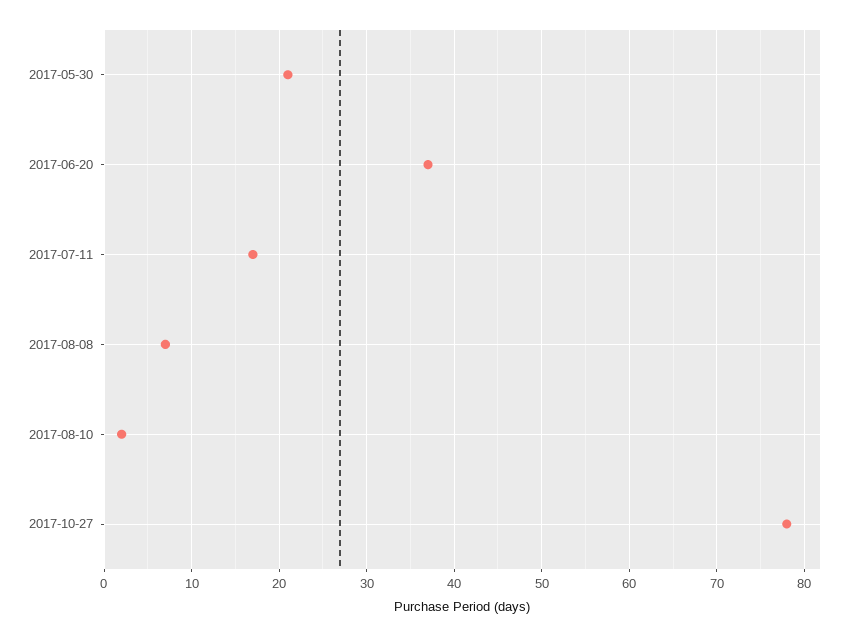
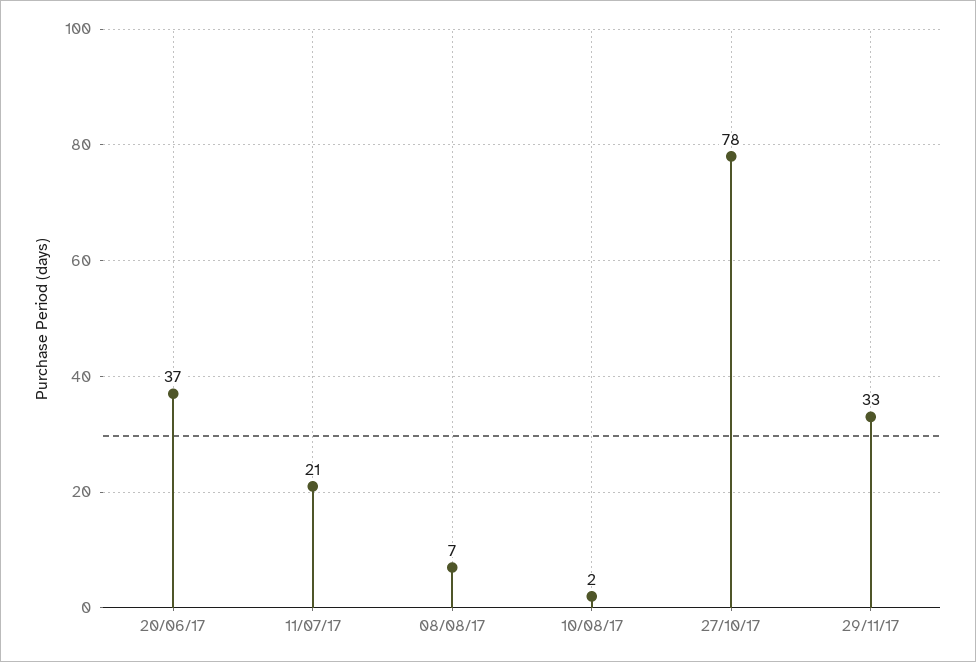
2017-05-30: 21 -> none
2017-07-11: 17 -> 21
29/11/17: none -> 33

